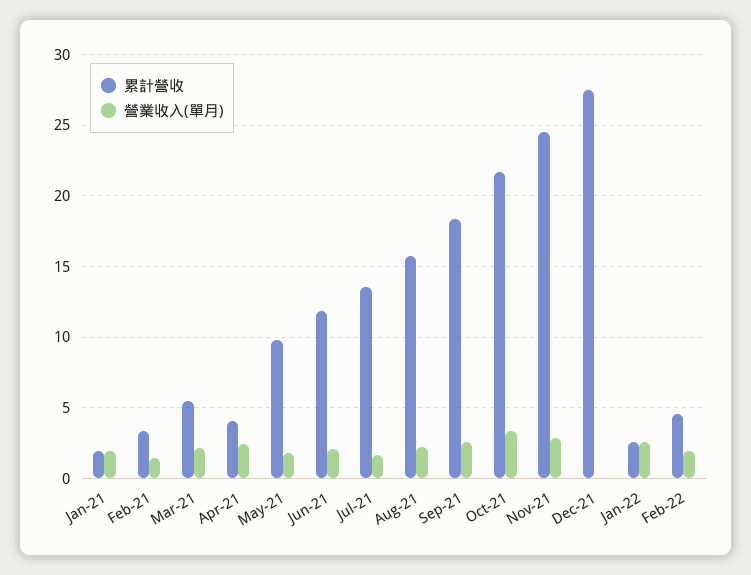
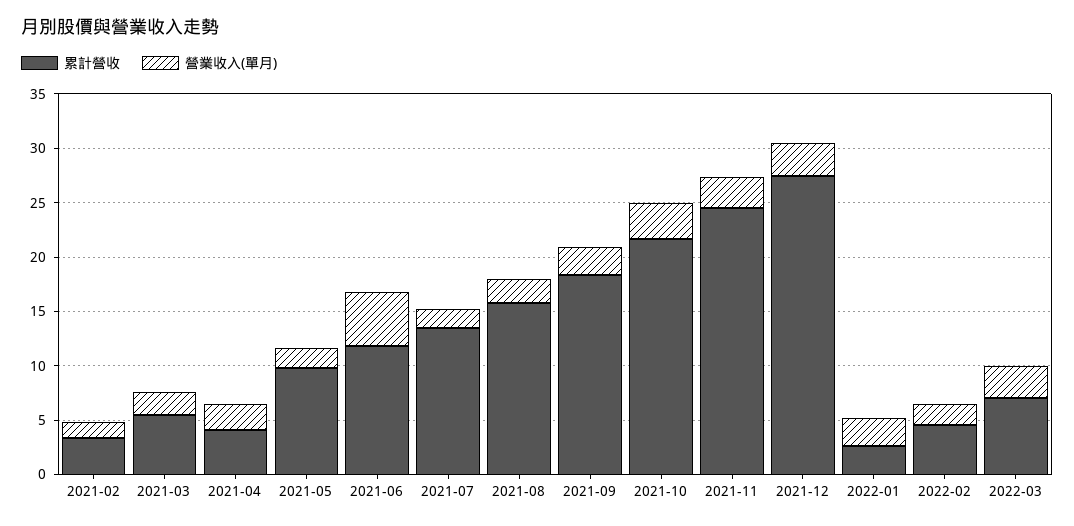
累計營收, Jan-21: 2 -> none
營業收入(單月), Jan-21: 2 -> none
營業收入(單月), Jun-21: 2 -> 5
營業收入(單月), Dec-21: 0 -> 3
累計營收, 2022-03: none -> 7
營業收入(單月), 2022-03: none -> 3

